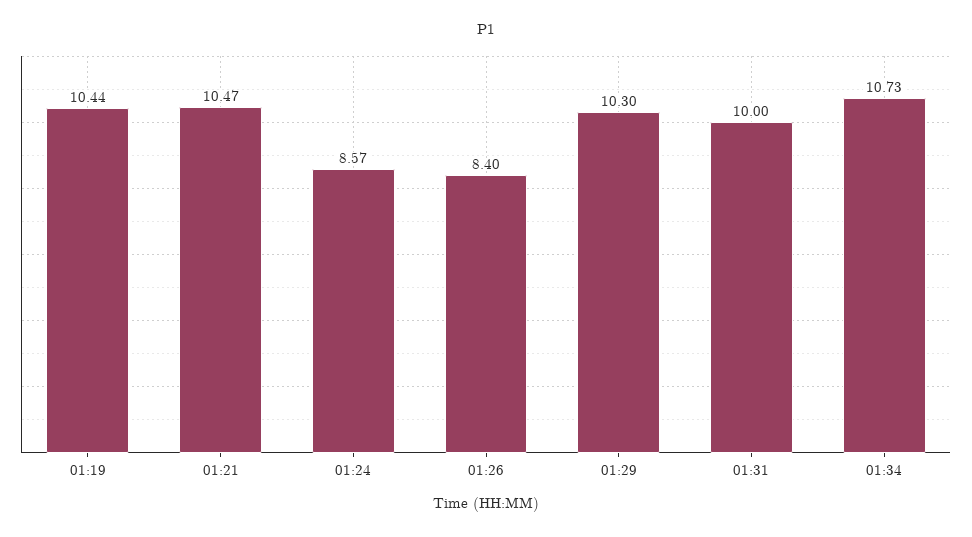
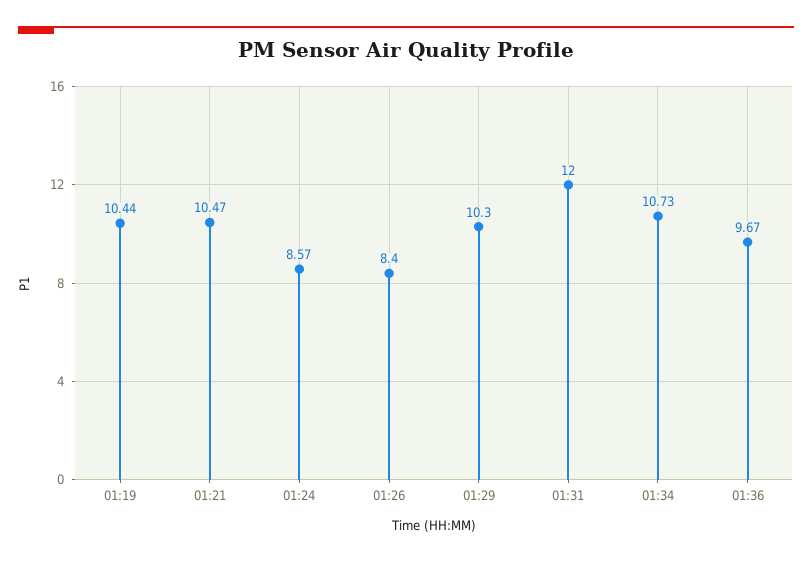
01:31: 10 -> 12
01:36: none -> 9.67

